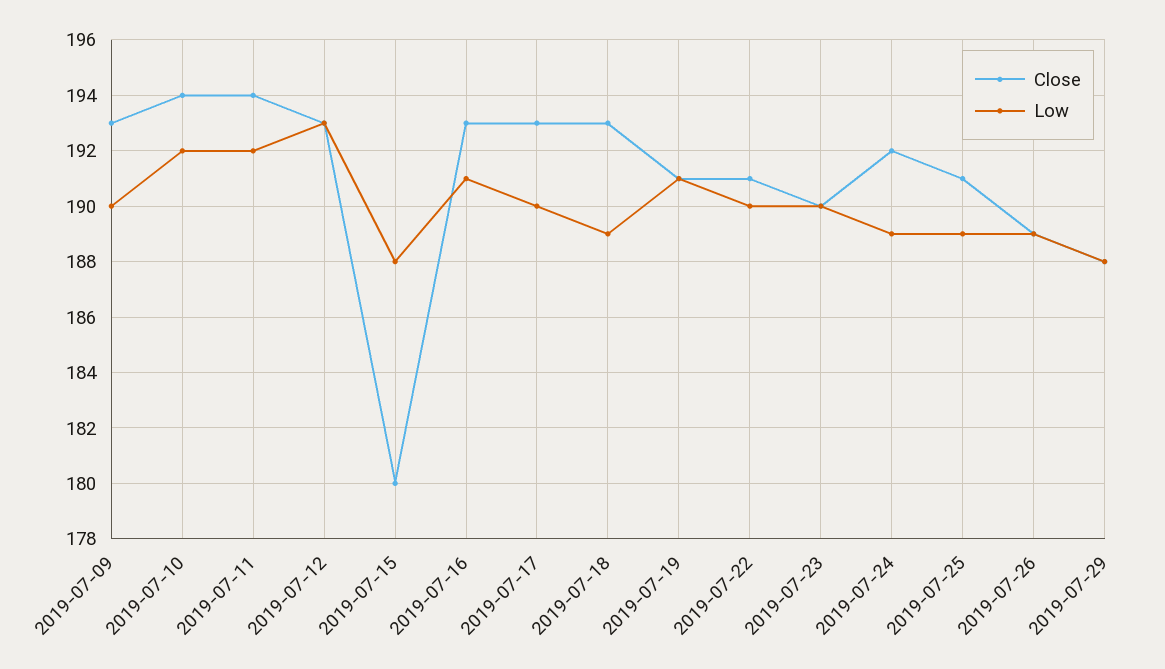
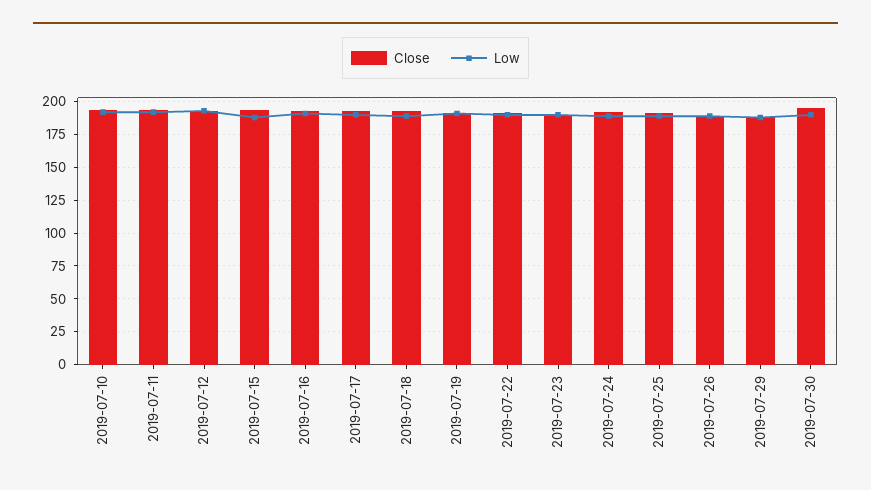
Close, 2019-07-09: 193 -> none
Low, 2019-07-09: 190 -> none
Close, 2019-07-15: 180 -> 195
Close, 2019-07-30: none -> 195
Low, 2019-07-30: none -> 190

